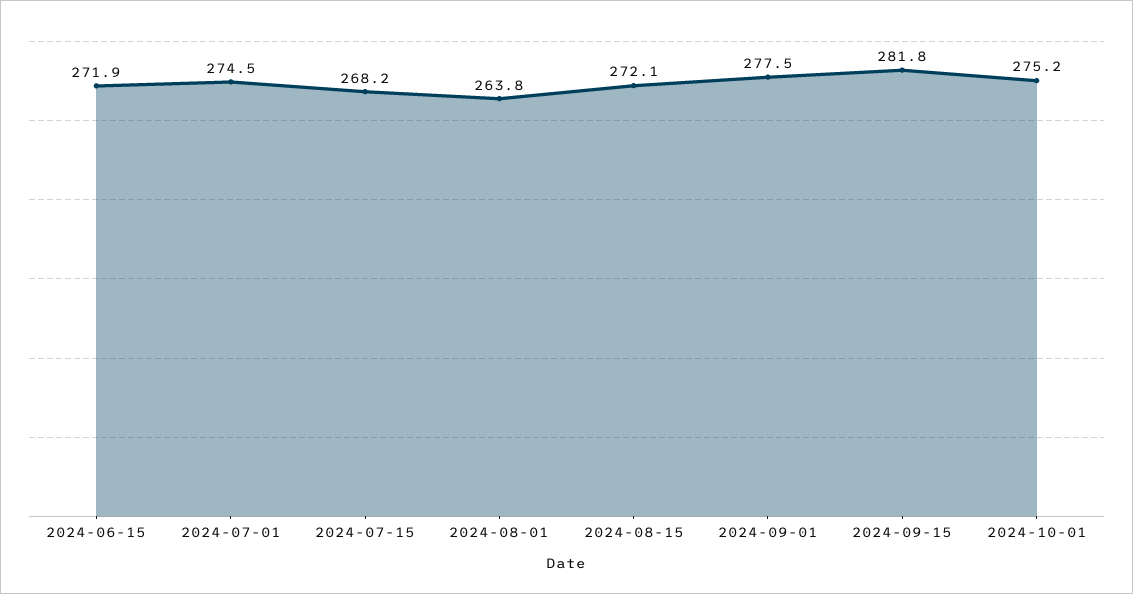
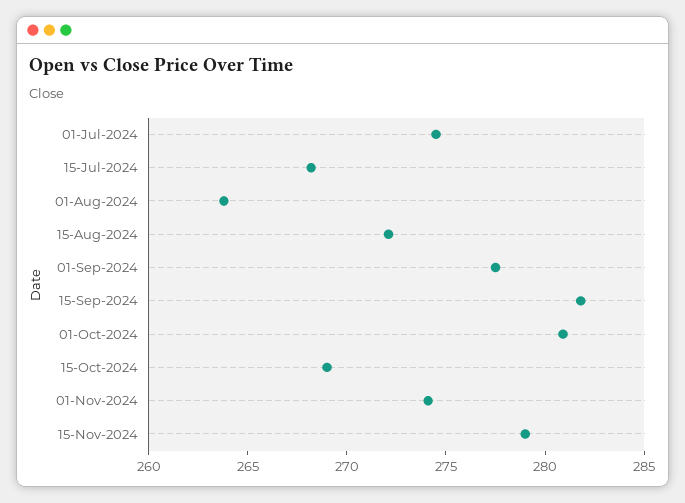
2024-06-15: 271.9 -> none
2024-10-01: 275.2 -> 281
15-Oct-2024: none -> 269
01-Nov-2024: none -> 274
15-Nov-2024: none -> 279

